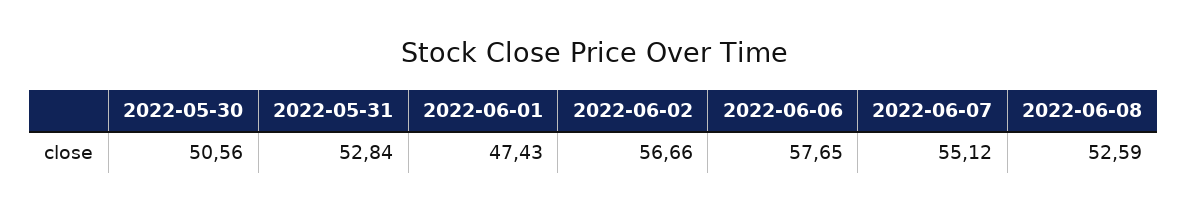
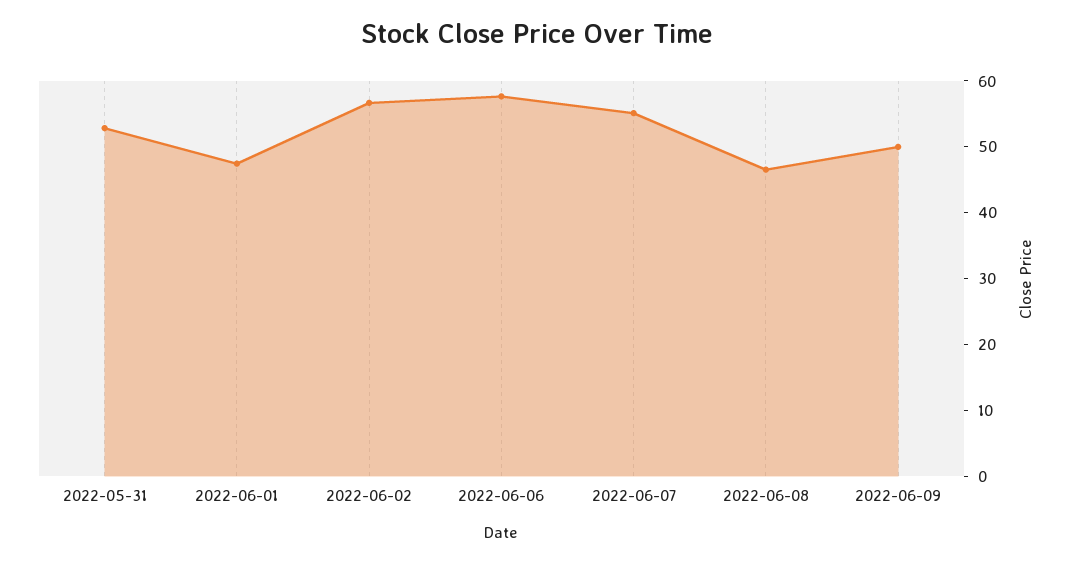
2022-05-30: 50.56 -> none
2022-06-08: 52.59 -> 46
2022-06-09: none -> 50

